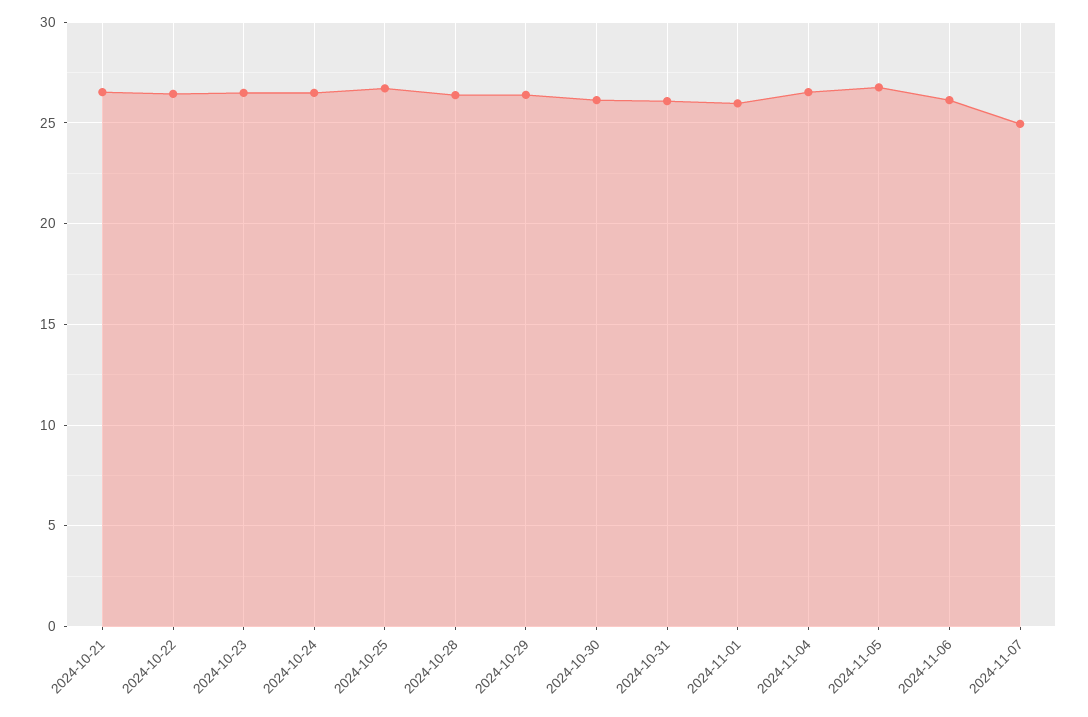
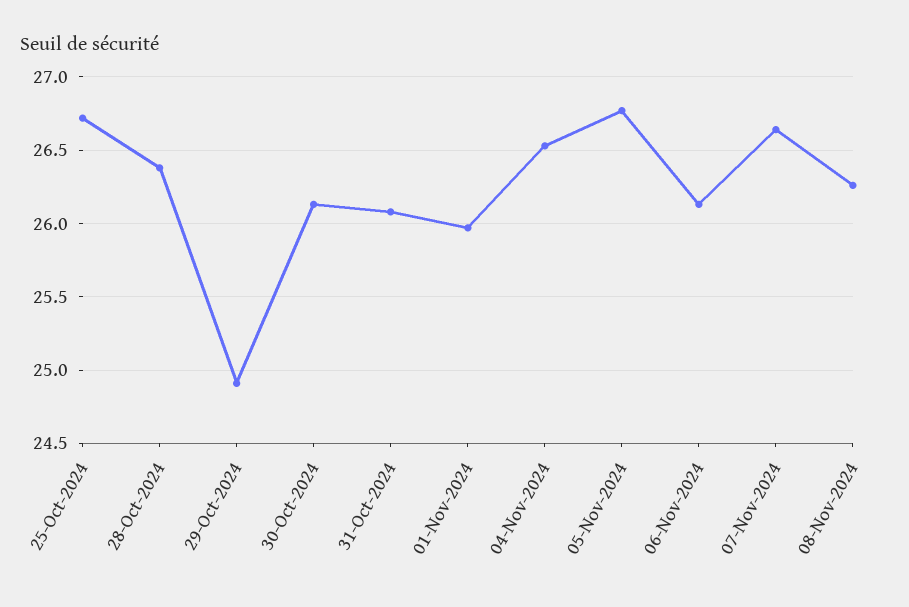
2024-10-21: 26.5 -> none
2024-10-22: 26.5 -> none
2024-10-23: 26.5 -> none
2024-10-24: 26.5 -> none
2024-10-29: 26.5 -> 24.9
2024-11-07: 25 -> 26.65
08-Nov-2024: none -> 26.25

